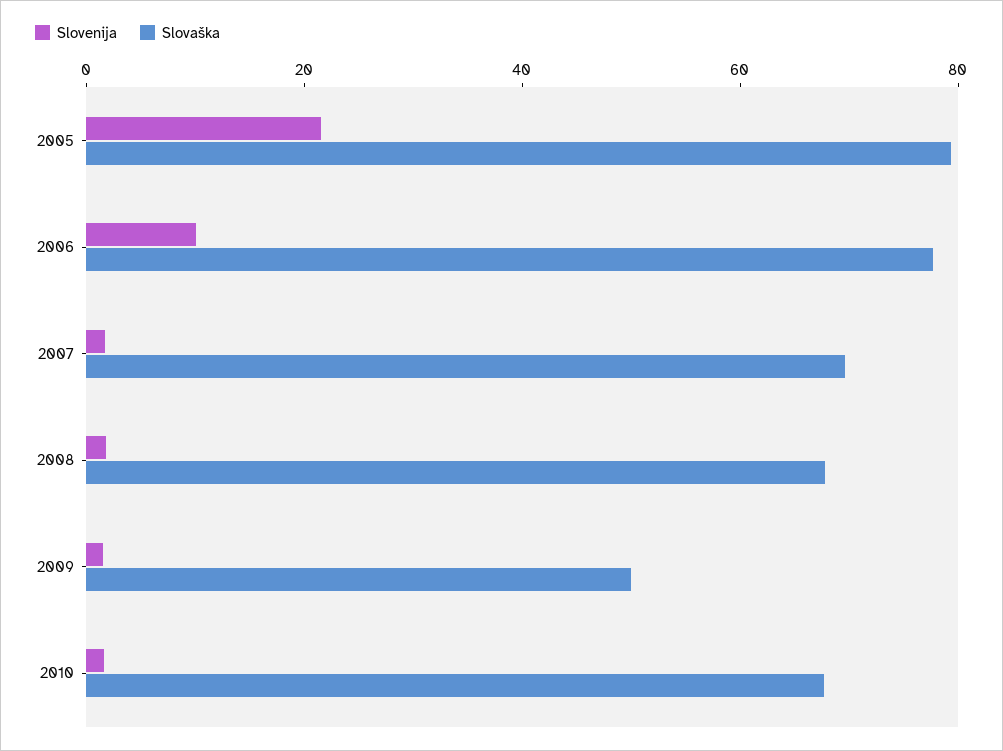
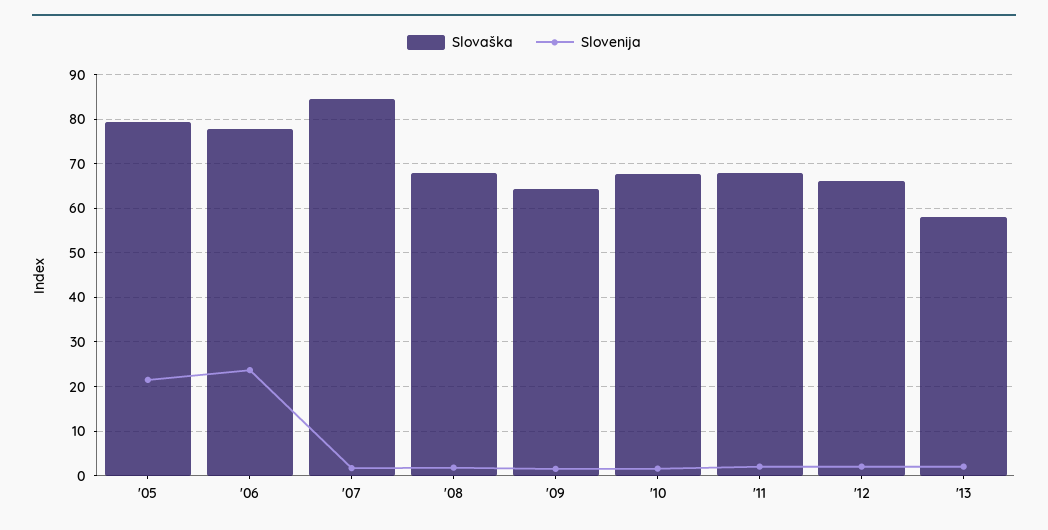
Slovenija, 2006: 10 -> 24
Slovaška, 2007: 70 -> 84
Slovaška, 2009: 50 -> 64
Slovaška, '11: none -> 68
Slovenija, '11: none -> 2
Slovaška, '12: none -> 66
Slovenija, '12: none -> 2
Slovaška, '13: none -> 58
Slovenija, '13: none -> 2

